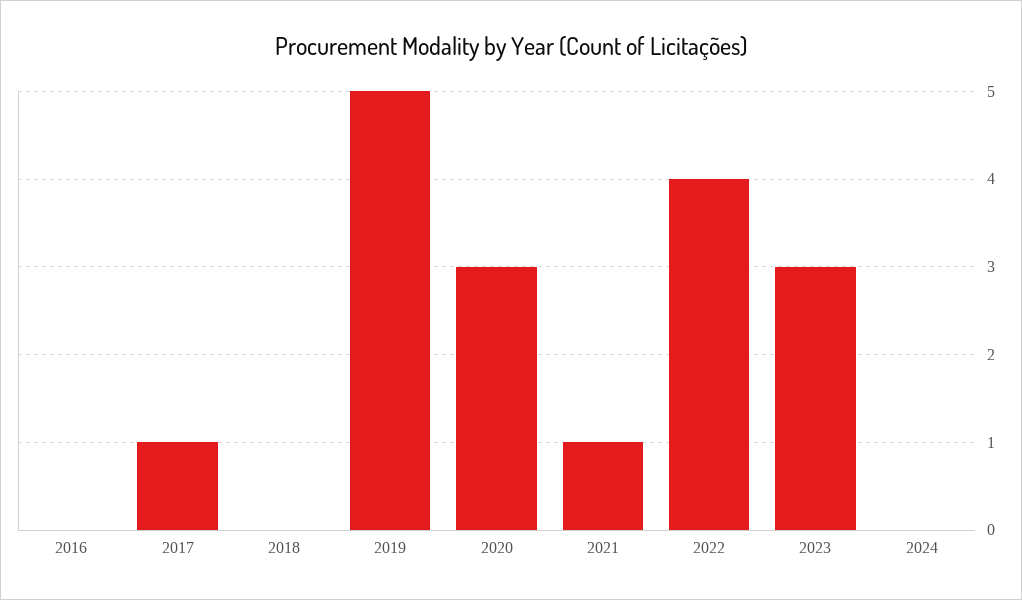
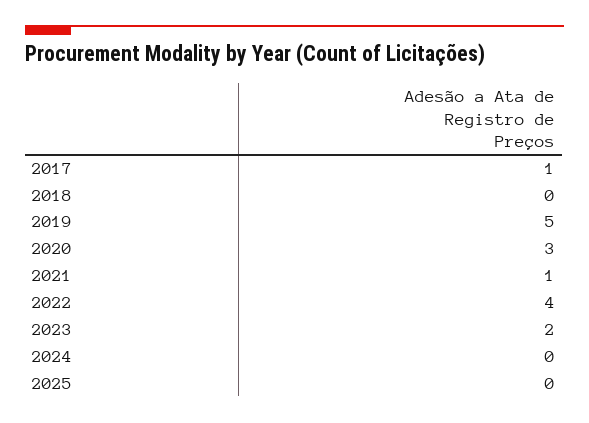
2016: 0 -> none
2023: 3 -> 2
2025: none -> 0

